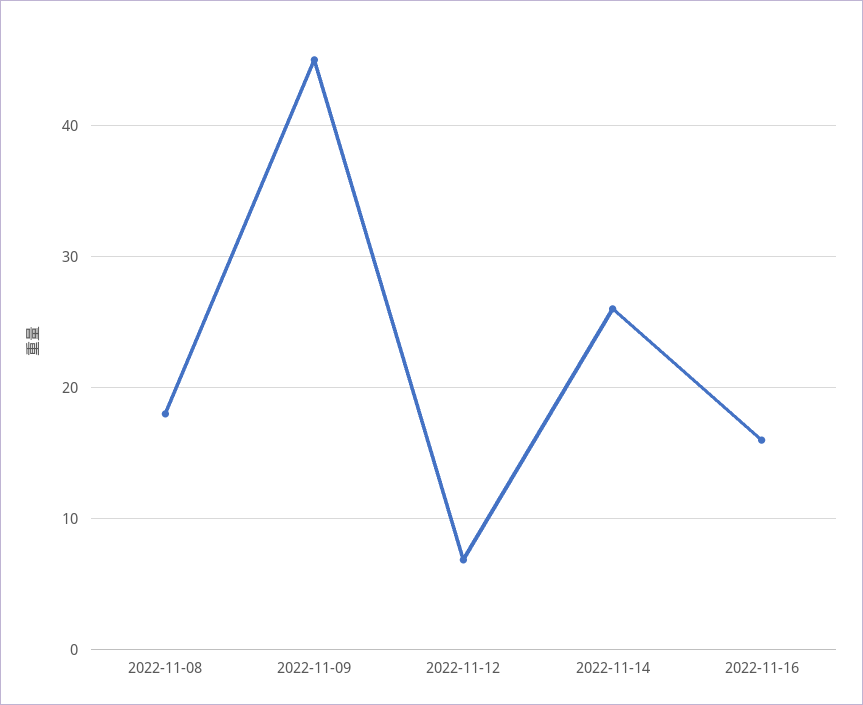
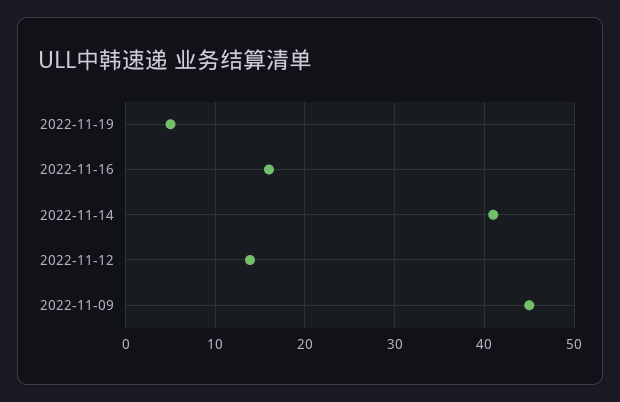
2022-11-08: 18 -> none
2022-11-12: 7 -> 14
2022-11-14: 26 -> 41
2022-11-19: none -> 5

